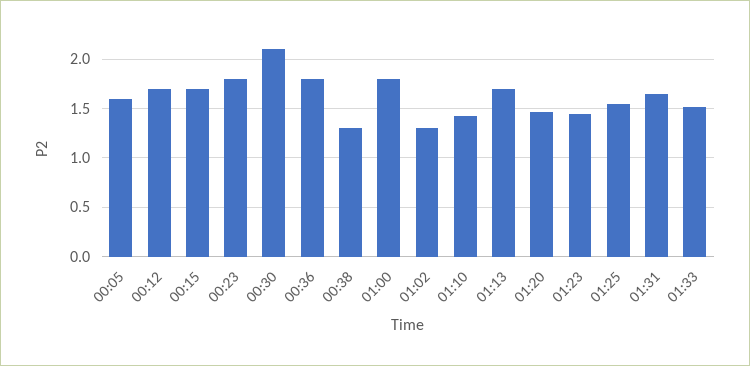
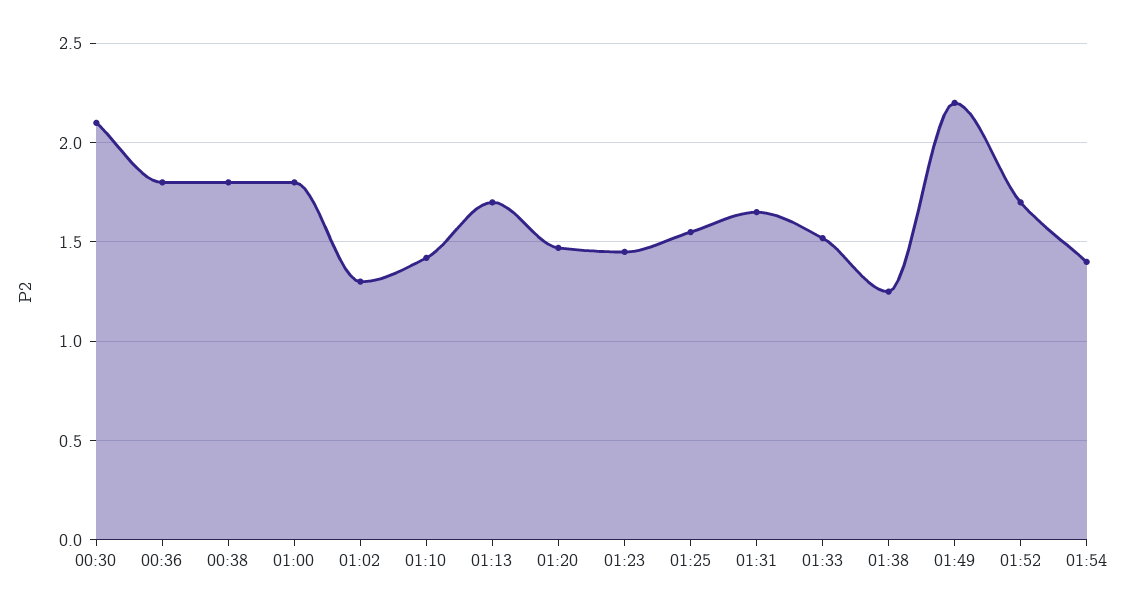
00:05: 1.6 -> none
00:12: 1.7 -> none
00:15: 1.7 -> none
00:23: 1.8 -> none
00:38: 1.3 -> 1.8
01:38: none -> 1.25
01:49: none -> 2.2
01:52: none -> 1.7
01:54: none -> 1.4

